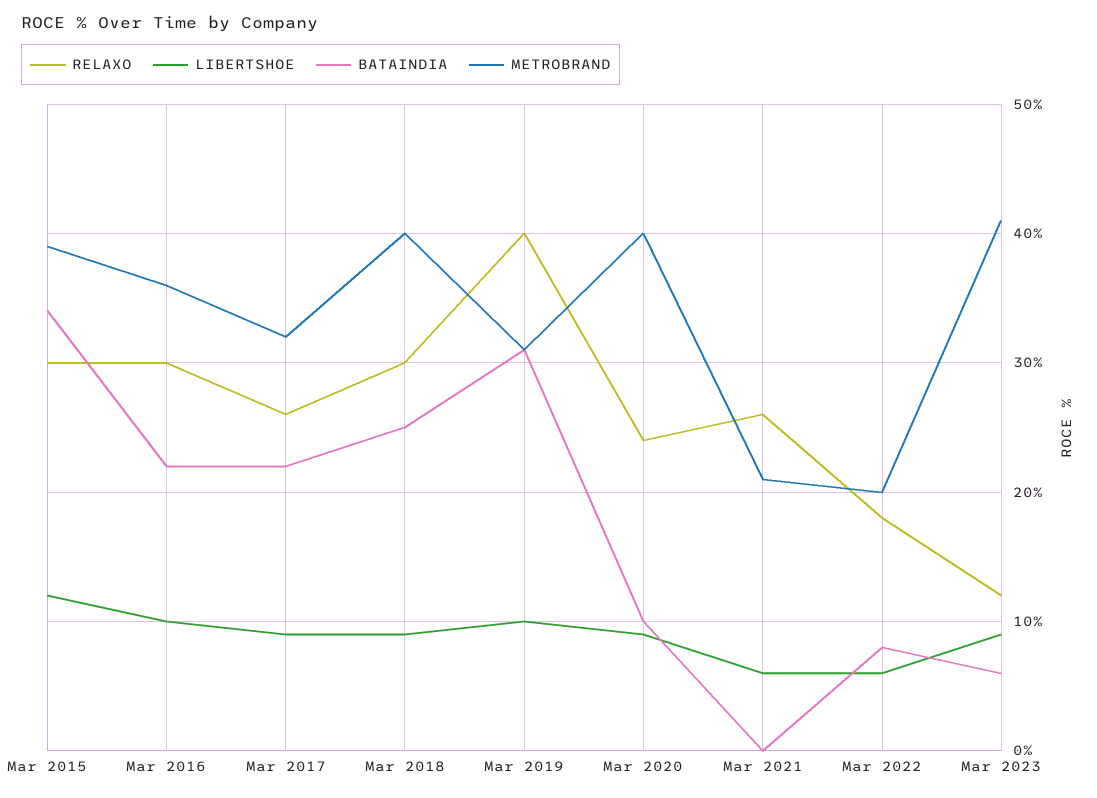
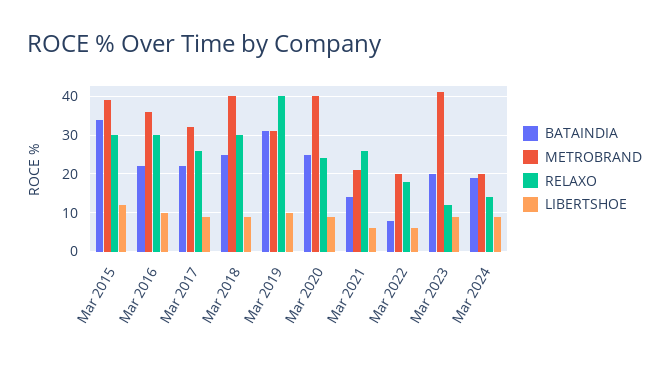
BATAINDIA, Mar 2020: 10 -> 25
BATAINDIA, Mar 2021: 0 -> 15
BATAINDIA, Mar 2023: 6 -> 20
BATAINDIA, Mar 2024: none -> 20
METROBRAND, Mar 2024: none -> 20
RELAXO, Mar 2024: none -> 15
LIBERTSHOE, Mar 2024: none -> 10

